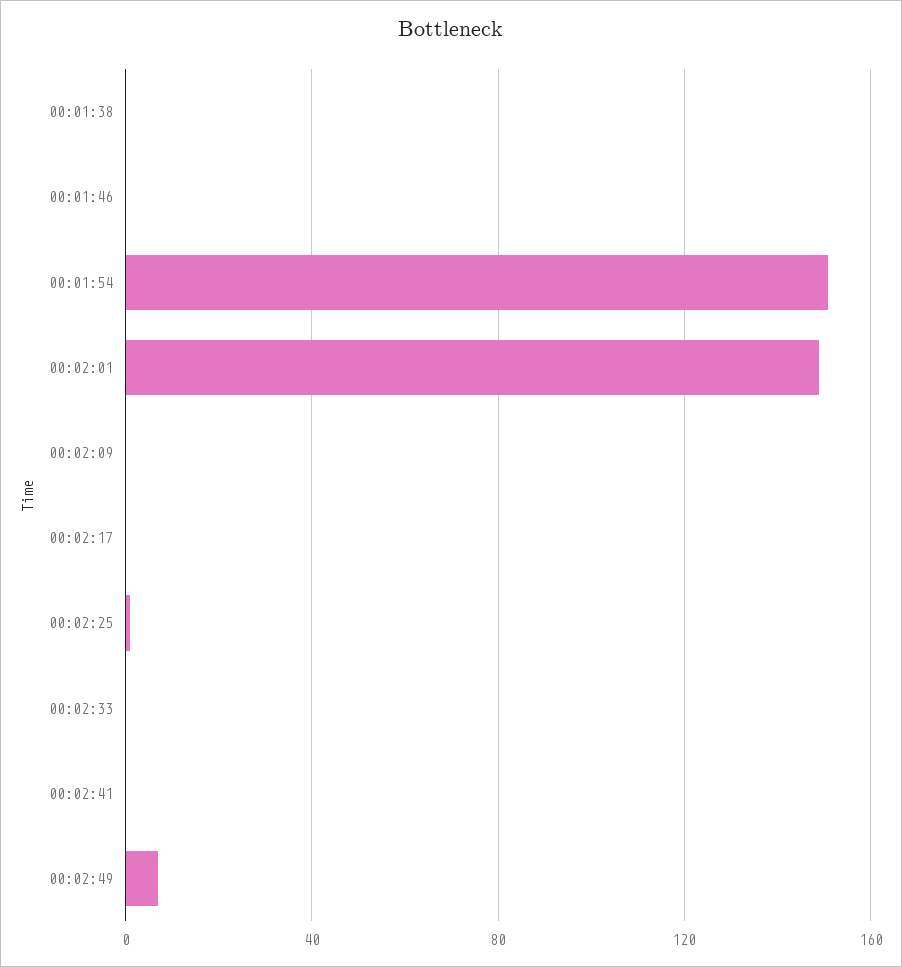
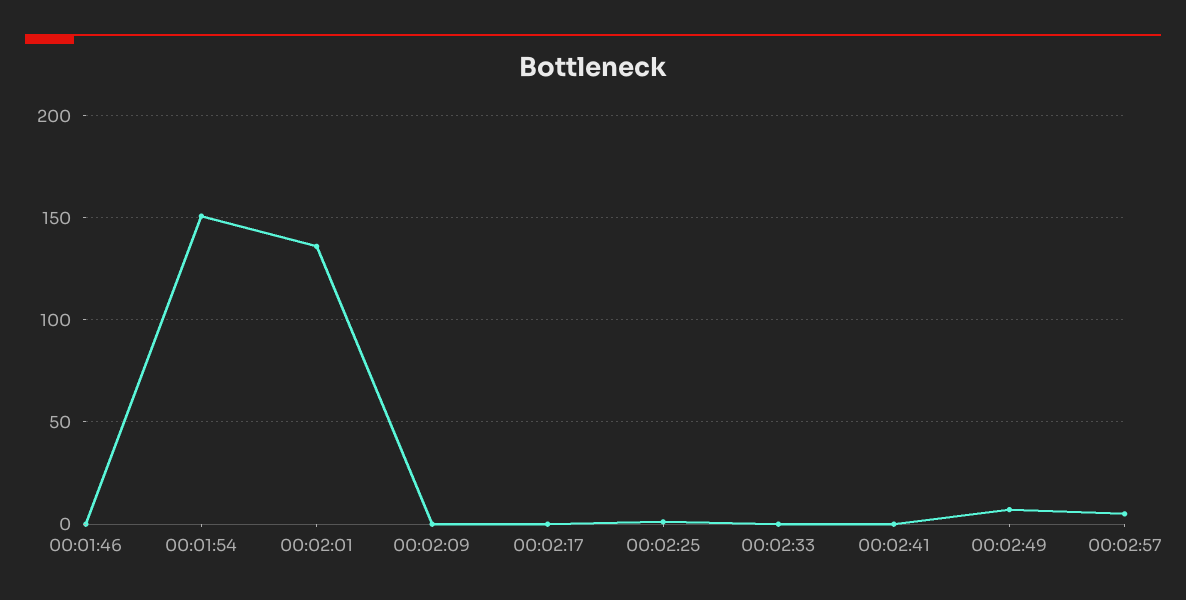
00:01:38: 0 -> none
00:02:01: 150 -> 135
00:02:57: none -> 5

